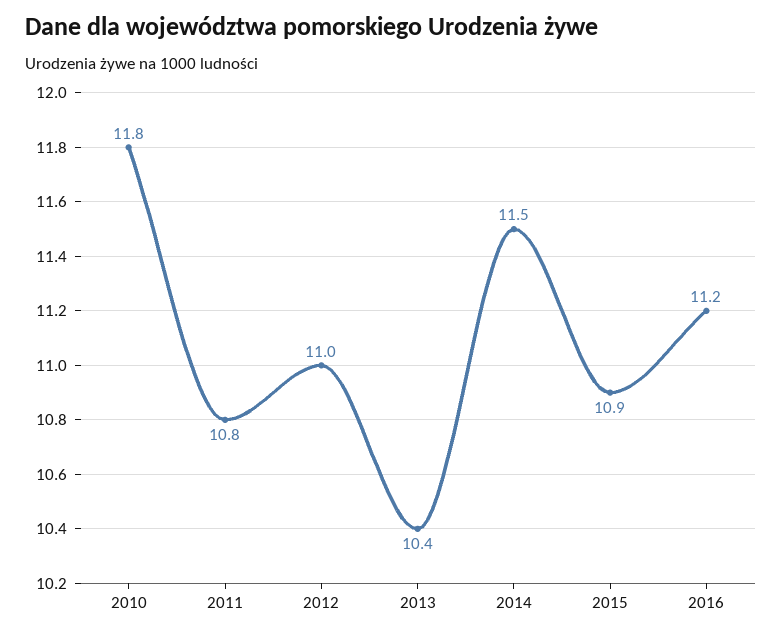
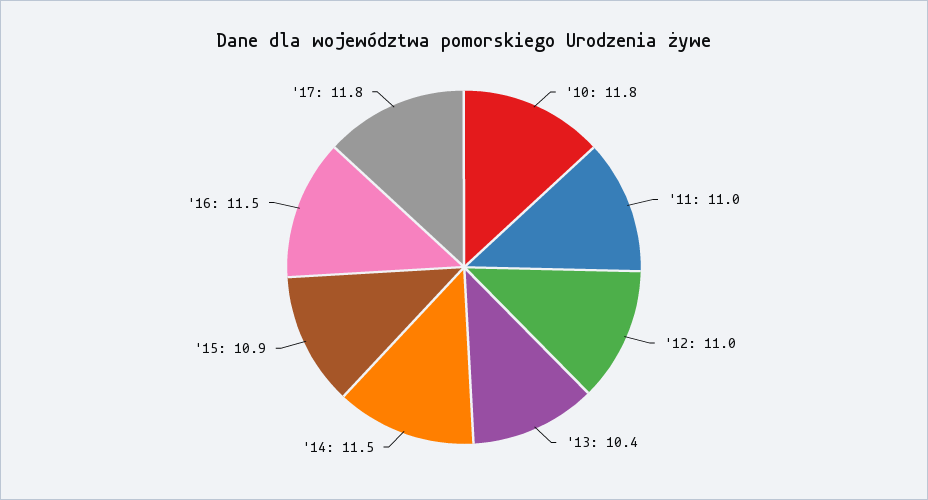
2011: 10.8 -> 11
2016: 11.2 -> 11.5
'17: none -> 11.8

